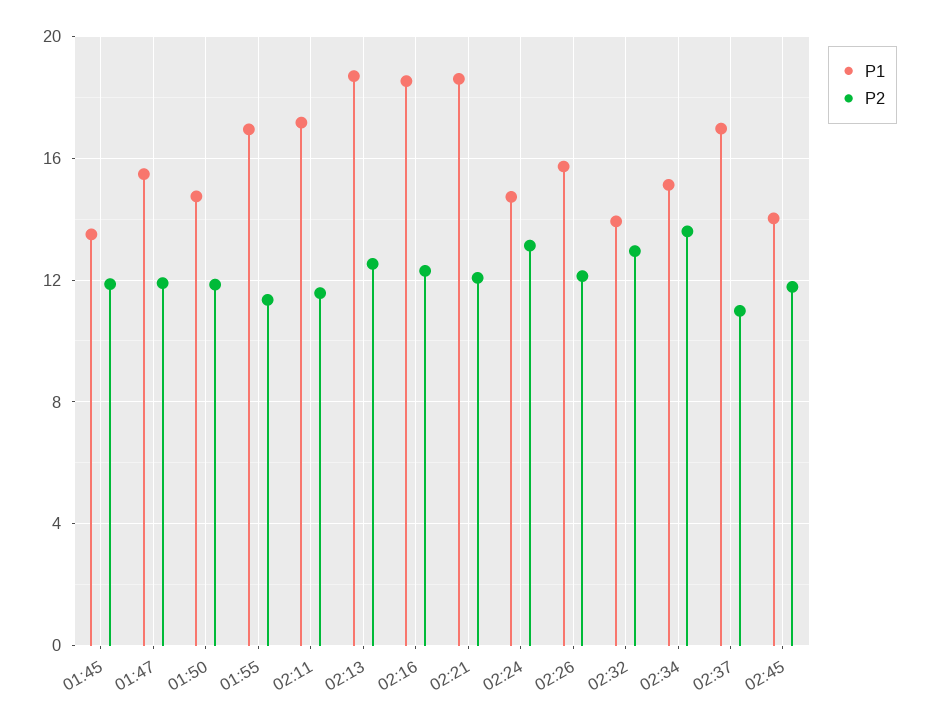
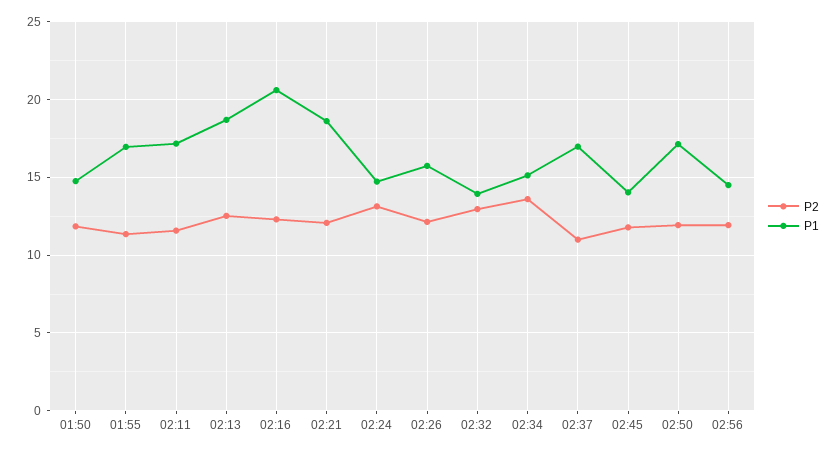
P1, 01:45: 13.5 -> none
P2, 01:45: 12 -> none
P1, 01:47: 15.5 -> none
P2, 01:47: 12 -> none
P1, 02:16: 18.5 -> 20.5
P2, 02:50: none -> 12
P1, 02:50: none -> 17
P2, 02:56: none -> 12
P1, 02:56: none -> 14.5

